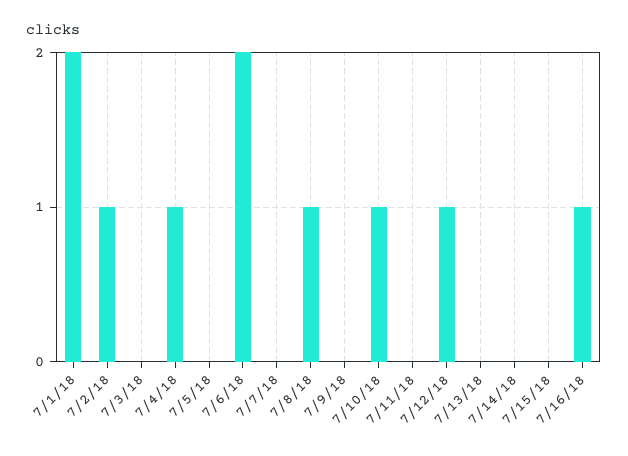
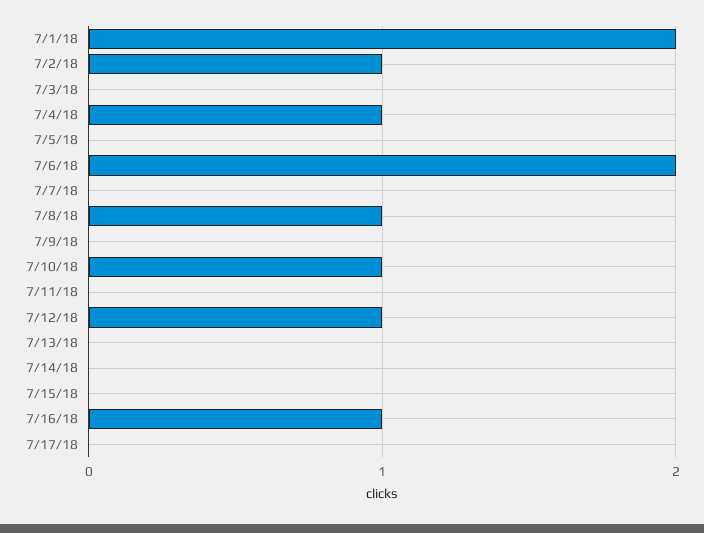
7/17/18: none -> 0

